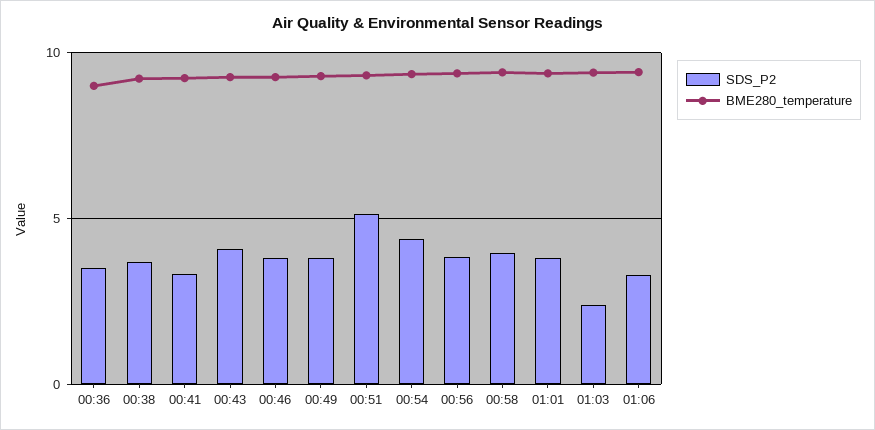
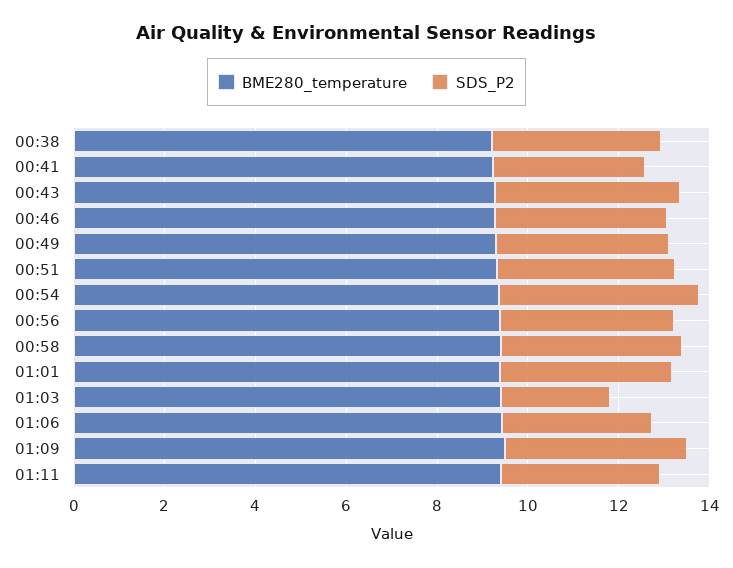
SDS_P2, 00:36: 3.5 -> none
BME280_temperature, 00:36: 9 -> none
SDS_P2, 00:51: 5 -> 4
BME280_temperature, 01:09: none -> 9.5
SDS_P2, 01:09: none -> 4
BME280_temperature, 01:11: none -> 9.5
SDS_P2, 01:11: none -> 3.5

